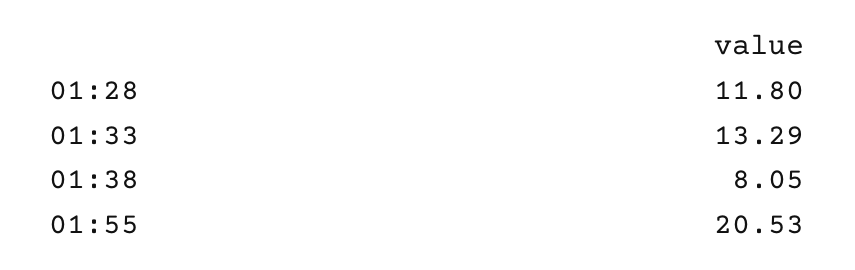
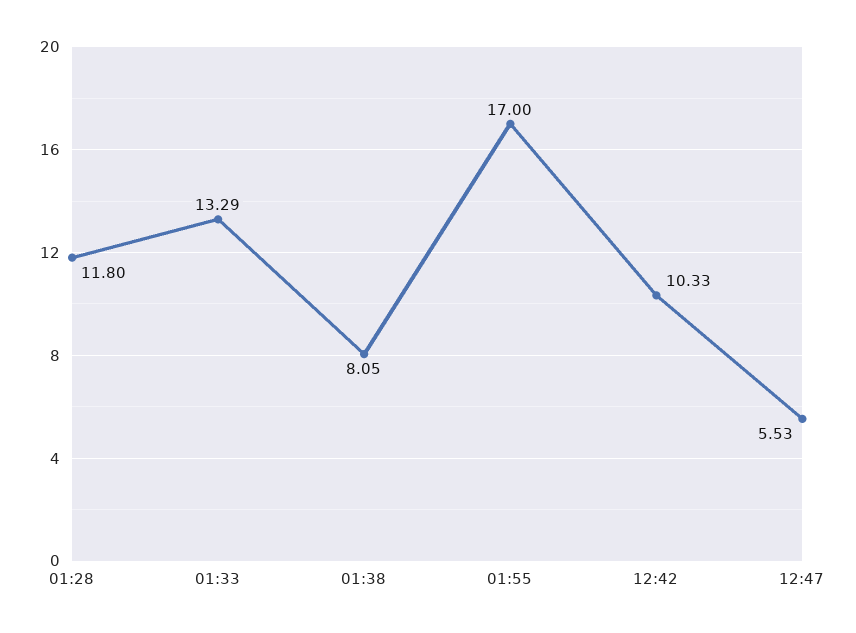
01:55: 20.53 -> 17
12:42: none -> 10.33
12:47: none -> 5.53

